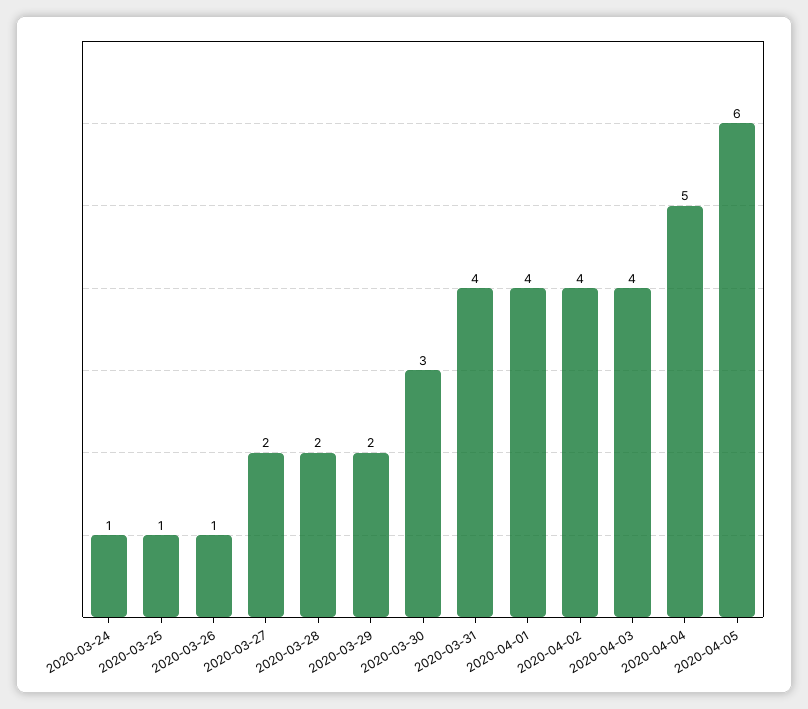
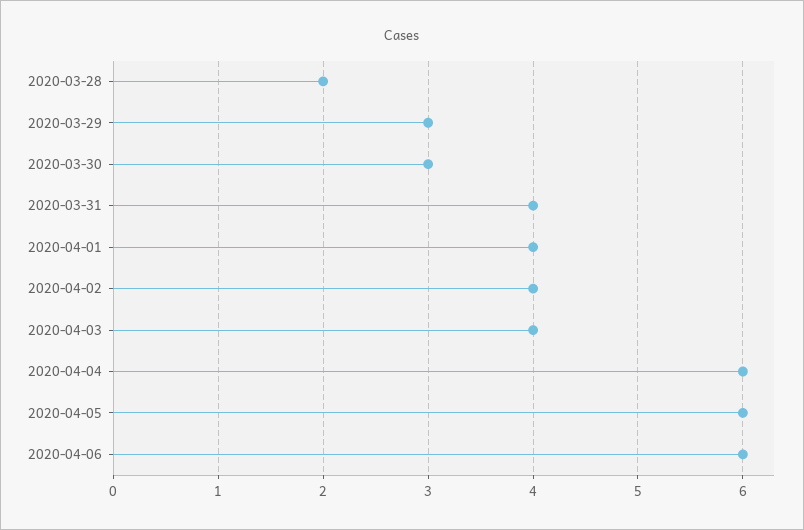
2020-03-24: 1 -> none
2020-03-25: 1 -> none
2020-03-26: 1 -> none
2020-03-27: 2 -> none
2020-03-29: 2 -> 3
2020-04-04: 5 -> 6
2020-04-06: none -> 6

